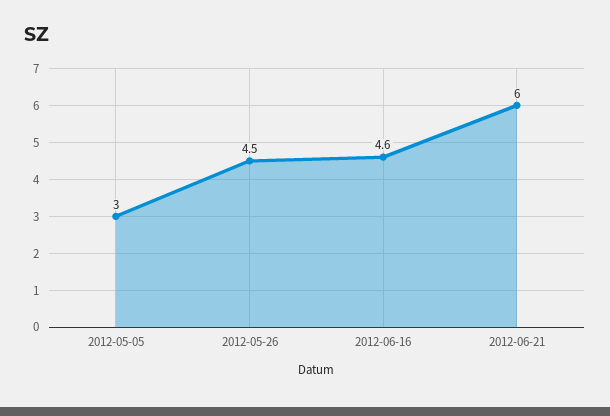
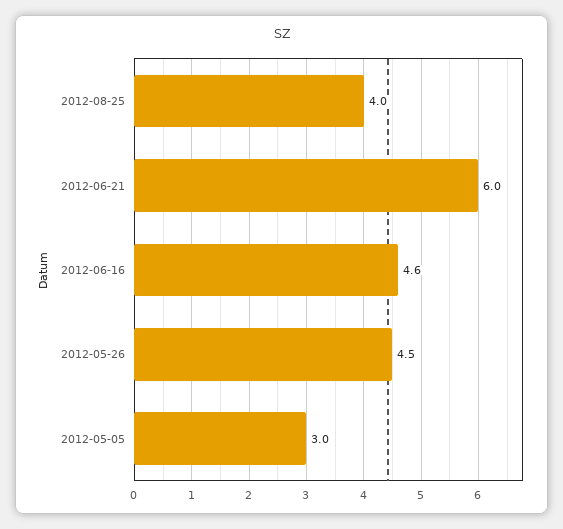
2012-08-25: none -> 4

